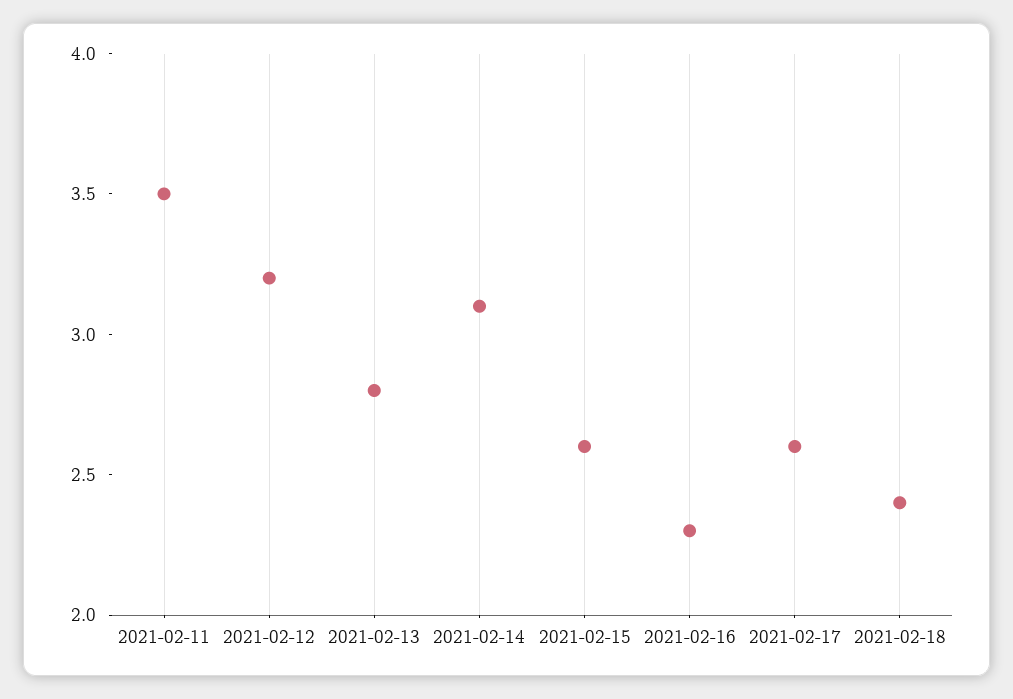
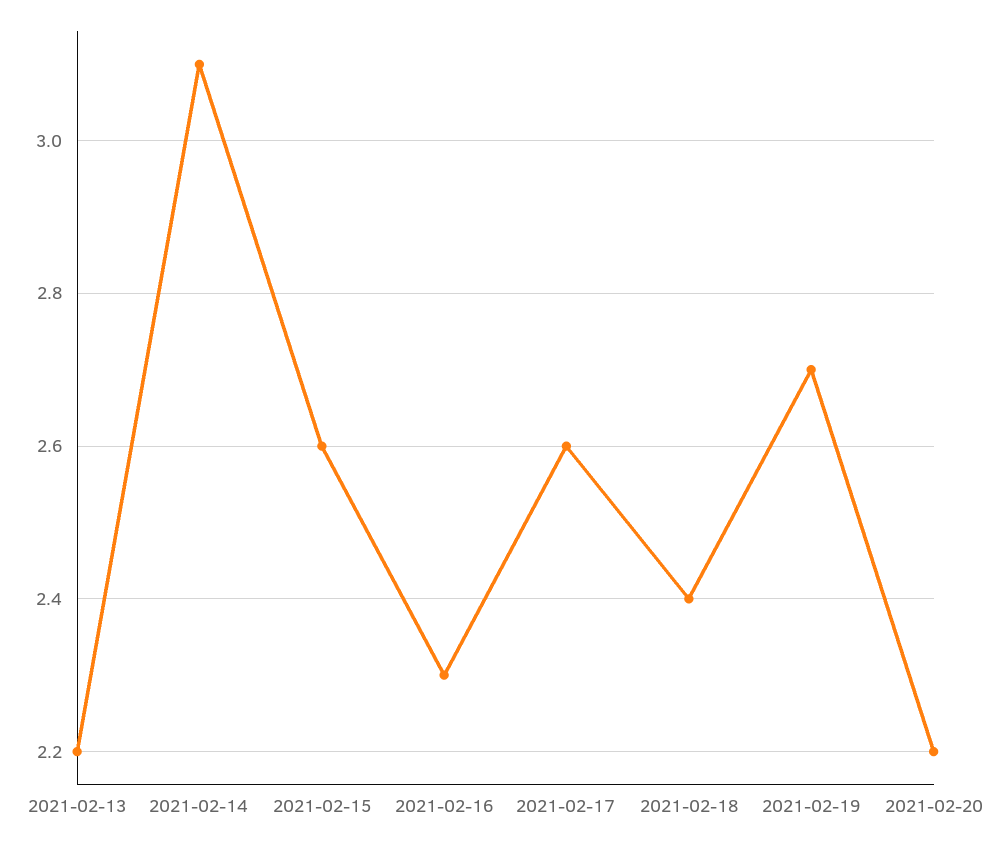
2021-02-11: 3.5 -> none
2021-02-12: 3.2 -> none
2021-02-13: 2.8 -> 2.2
2021-02-19: none -> 2.7
2021-02-20: none -> 2.2

